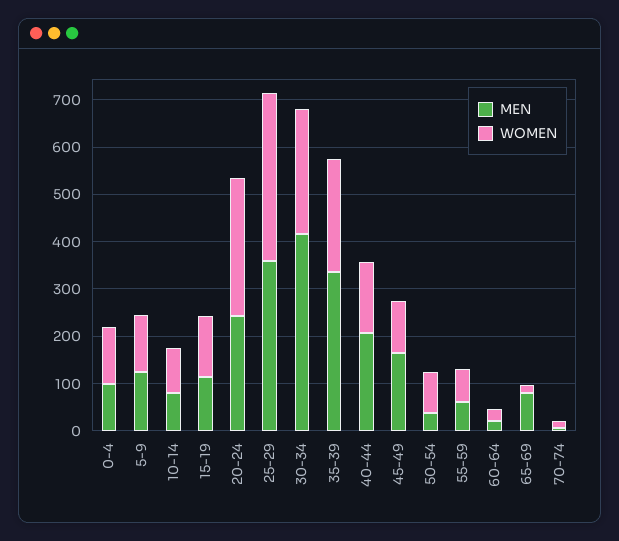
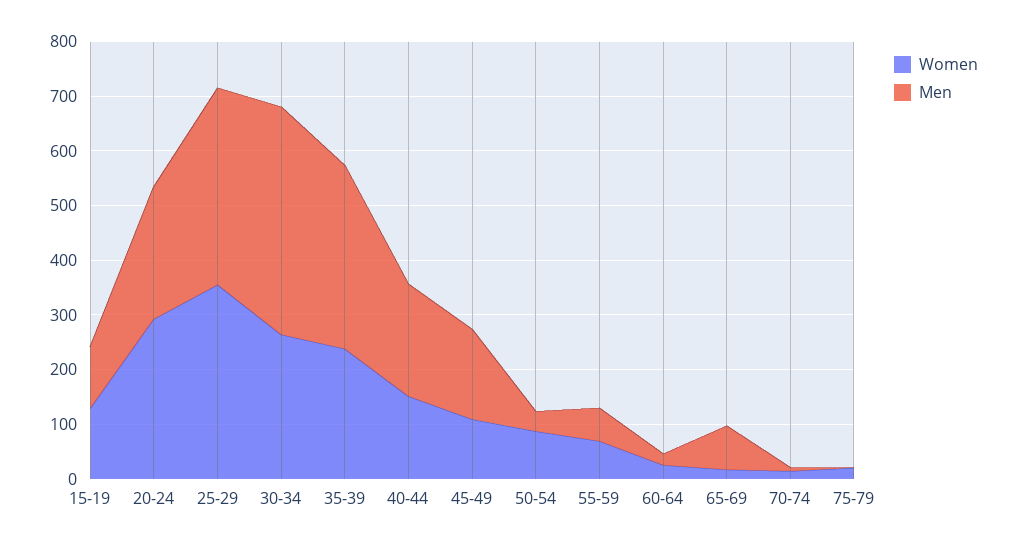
MEN, 0-4: 100 -> none
WOMEN, 0-4: 120 -> none
MEN, 5-9: 120 -> none
WOMEN, 5-9: 120 -> none
MEN, 10-14: 80 -> none
WOMEN, 10-14: 100 -> none
WOMEN, 75-79: none -> 20
MEN, 75-79: none -> 0

